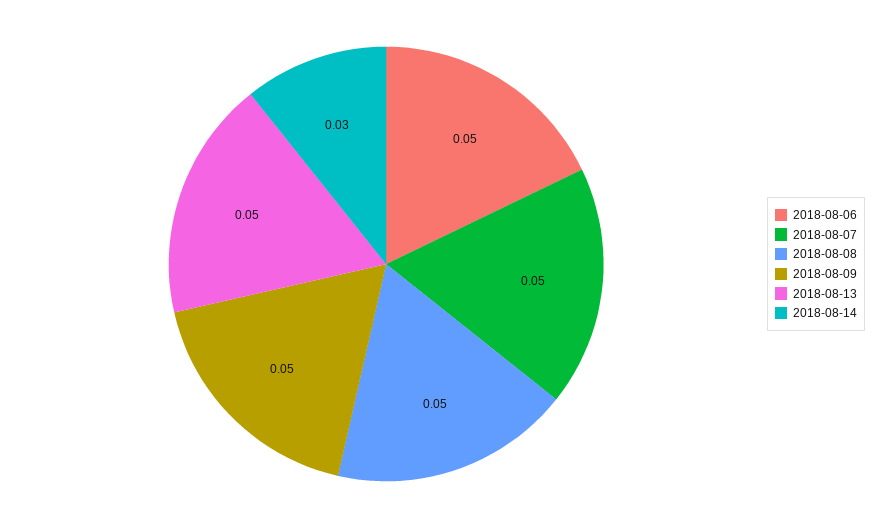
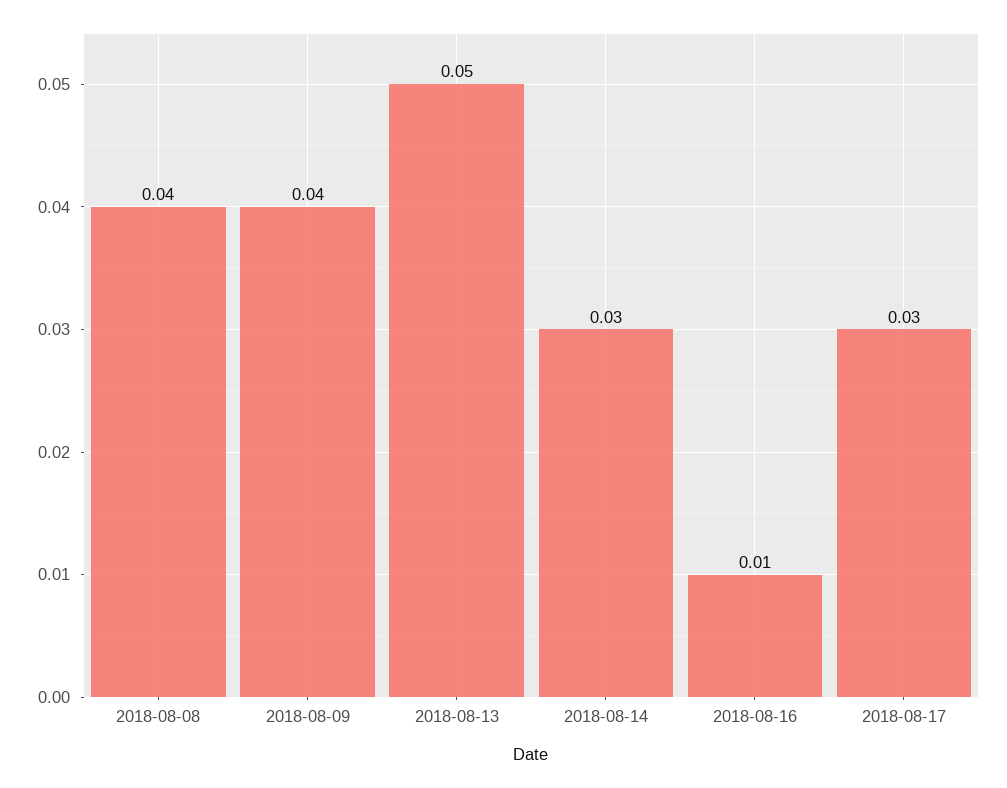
2018-08-06: 0.05 -> none
2018-08-07: 0.05 -> none
2018-08-08: 0.05 -> 0.04
2018-08-09: 0.05 -> 0.04
2018-08-16: none -> 0.01
2018-08-17: none -> 0.03

